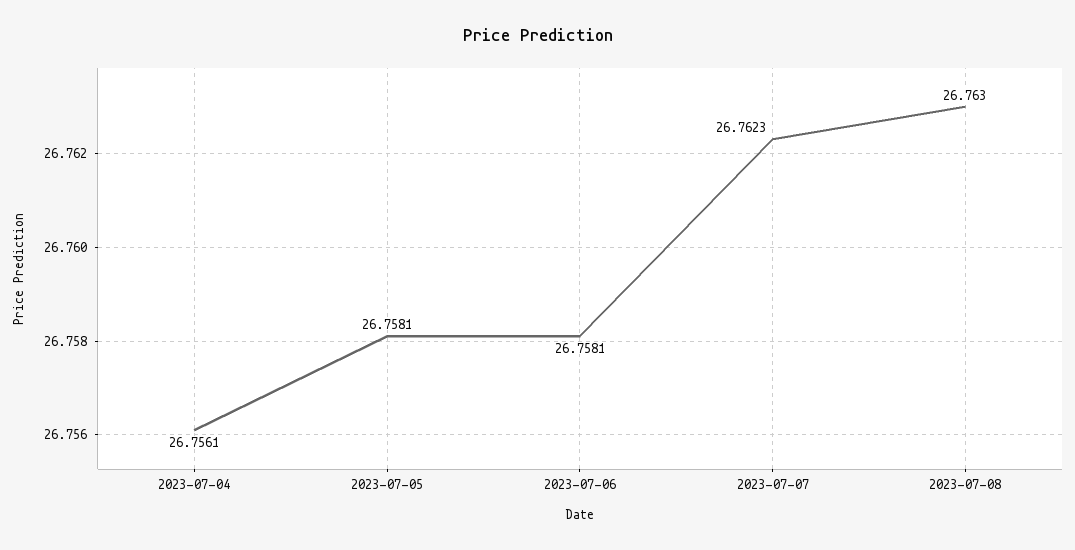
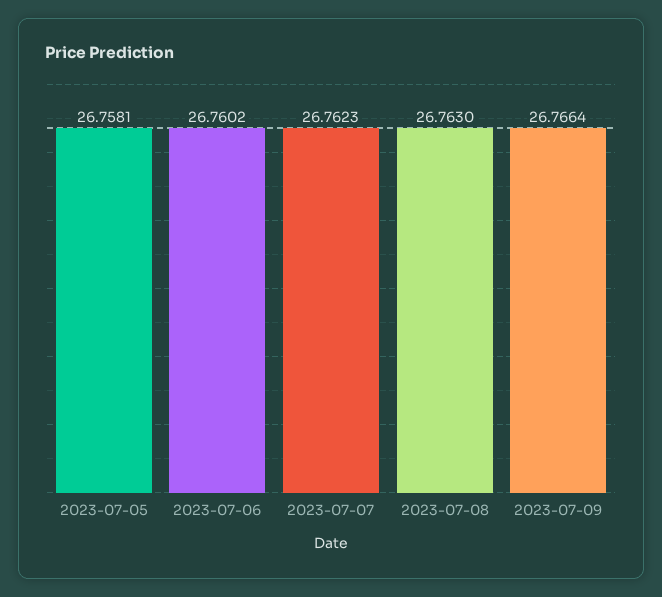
2023-07-04: 26.7561 -> none
2023-07-06: 26.7581 -> 26.7602
2023-07-09: none -> 26.7664

